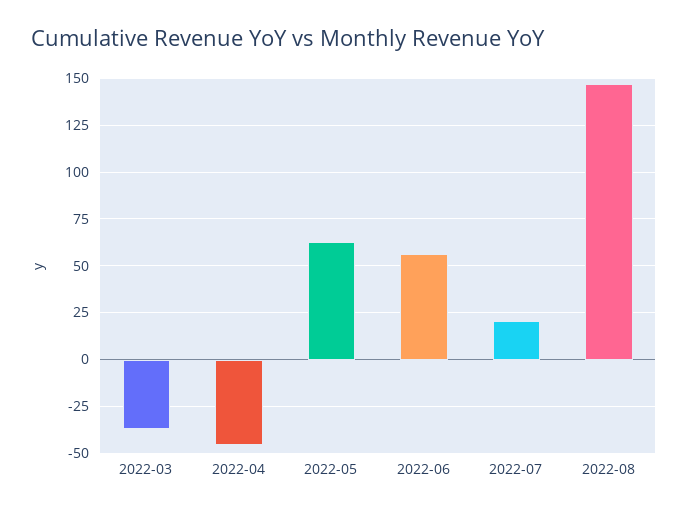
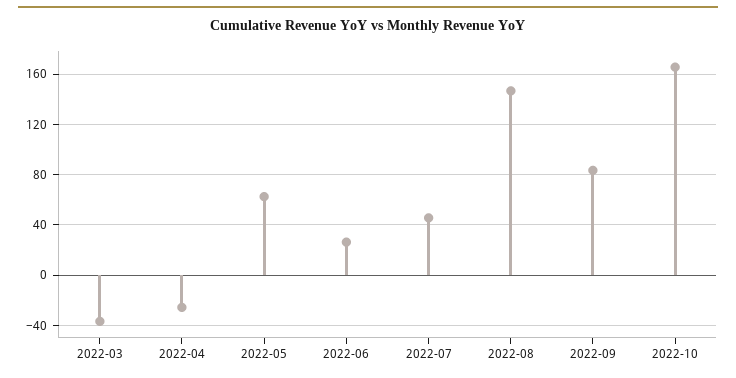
2022-04: -45 -> -25
2022-06: 55 -> 25
2022-07: 20 -> 45
2022-09: none -> 85
2022-10: none -> 165

